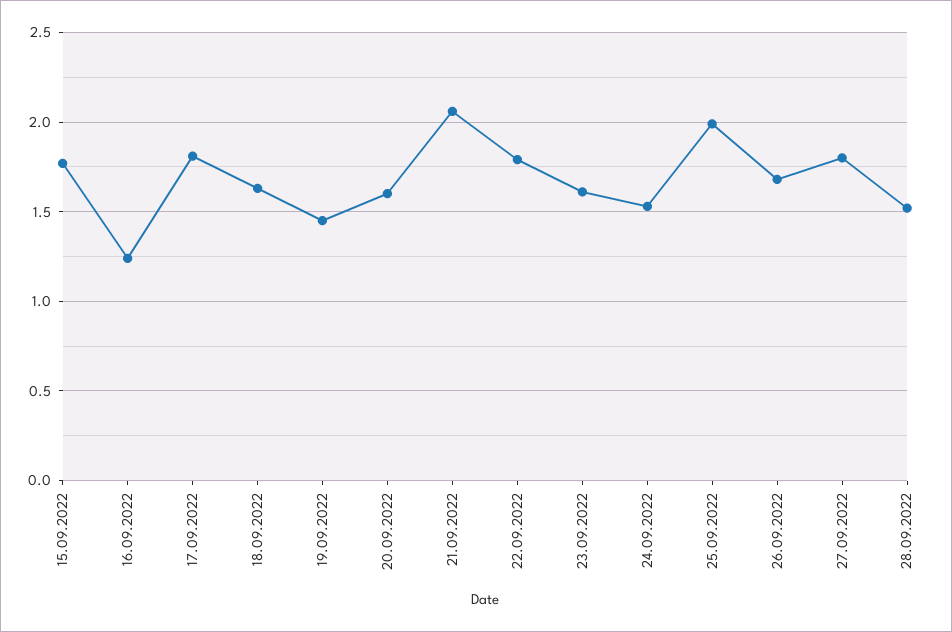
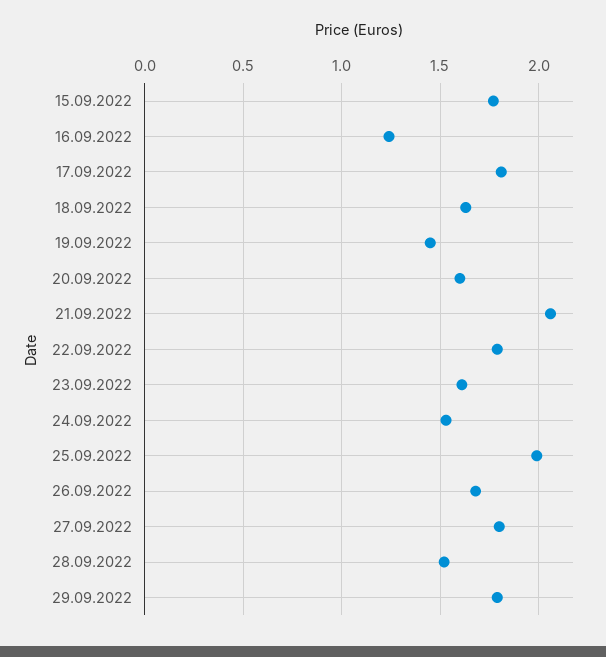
29.09.2022: none -> 1.8

